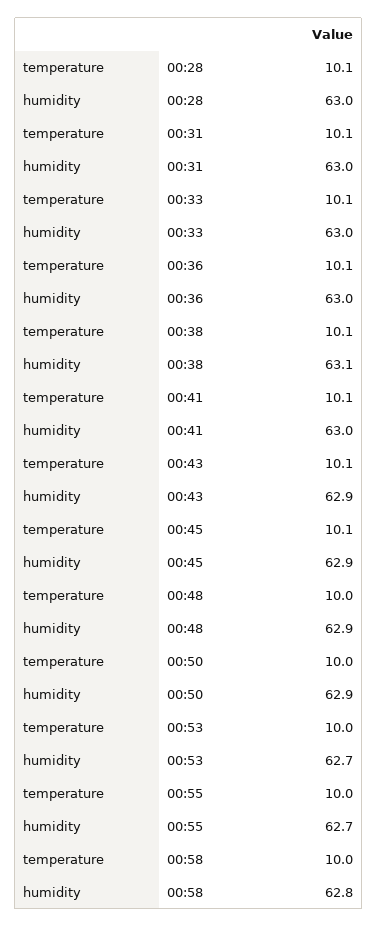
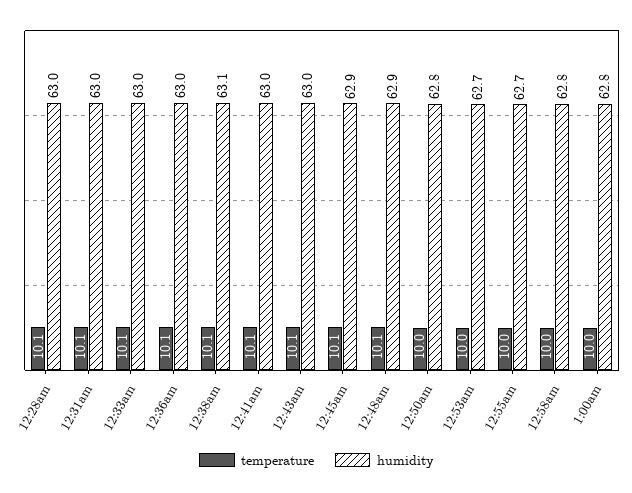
humidity, 00:43: 62.9 -> 63
temperature, 00:48: 10 -> 10.1
humidity, 00:50: 62.9 -> 62.8
temperature, 1:00am: none -> 10
humidity, 1:00am: none -> 62.8

